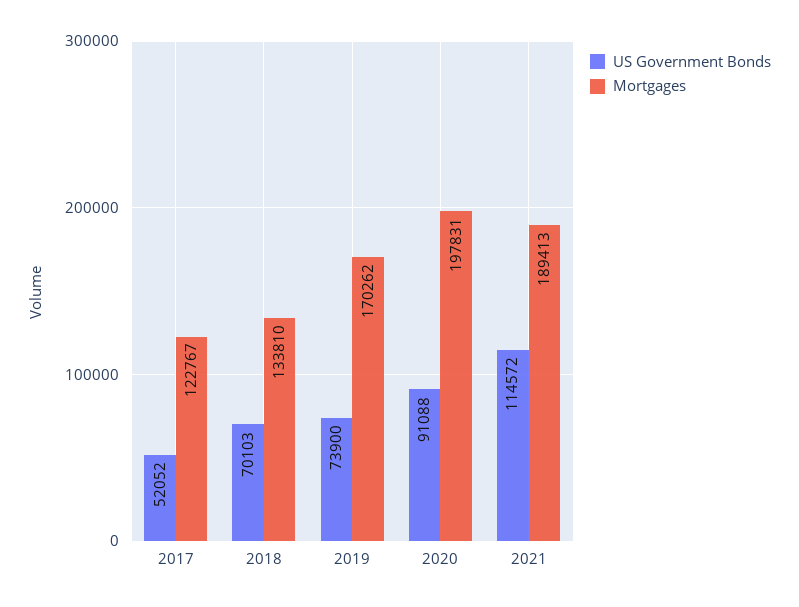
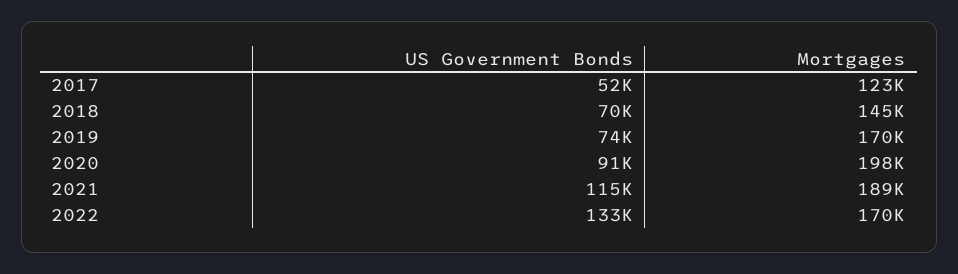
Mortgages, 2018: 133810 -> 145000
US Government Bonds, 2022: none -> 133000
Mortgages, 2022: none -> 170000

